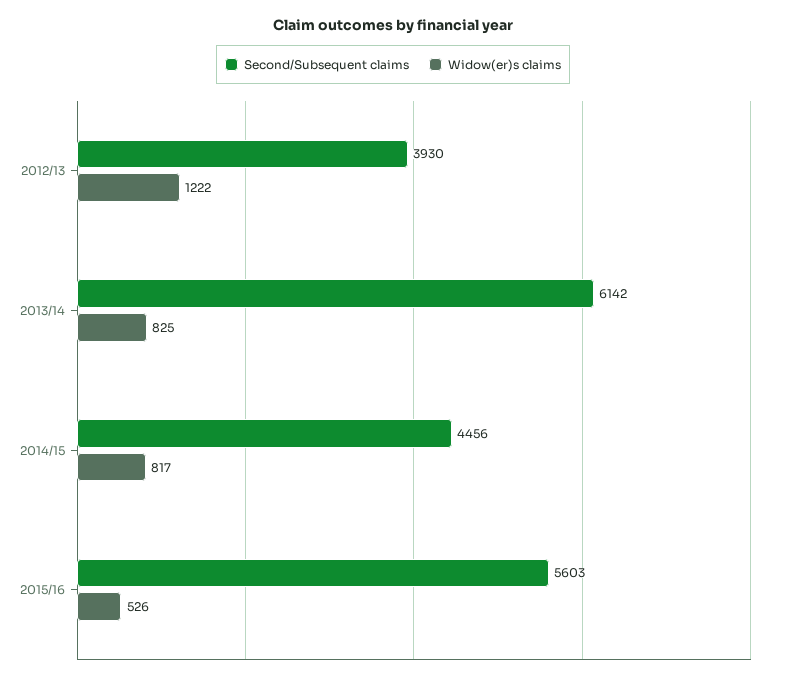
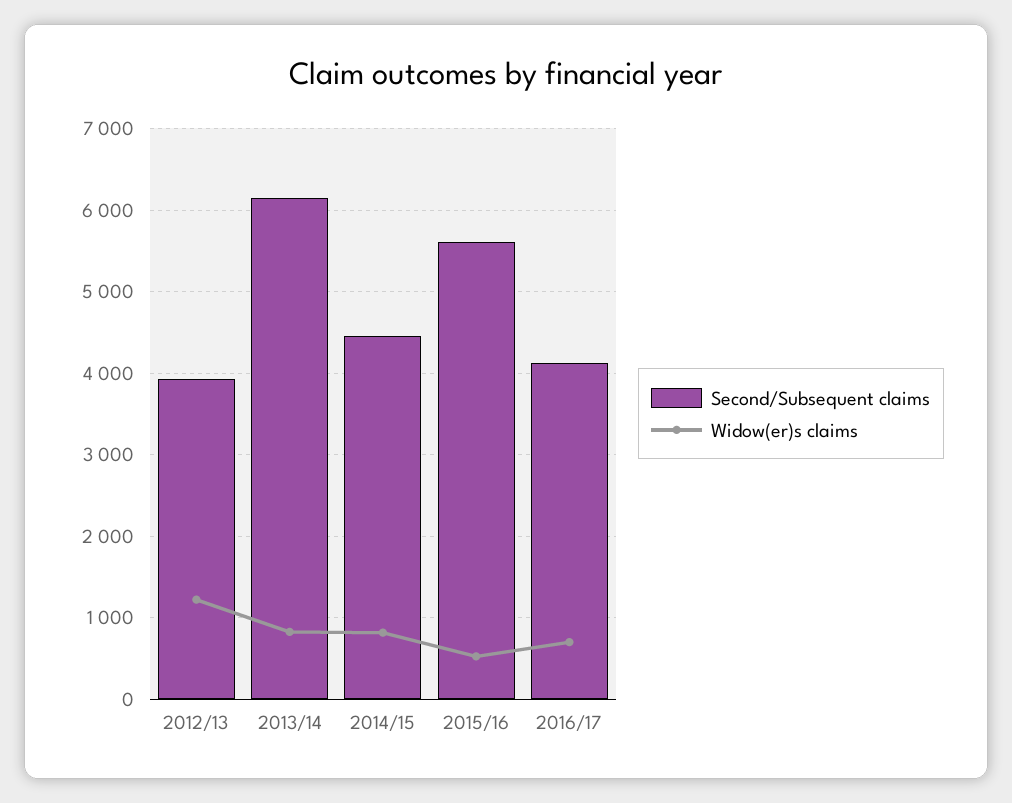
Second/Subsequent claims, 2016/17: none -> 4100
Widow(er)s claims, 2016/17: none -> 700

